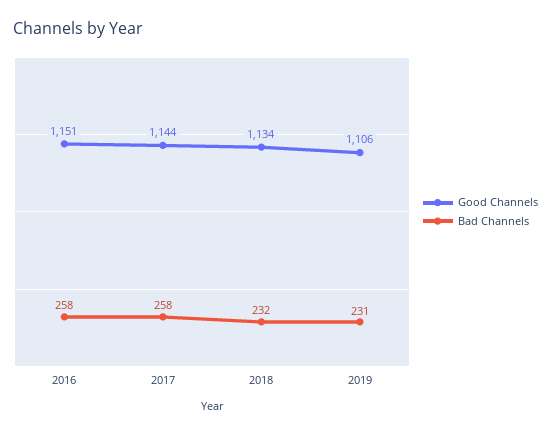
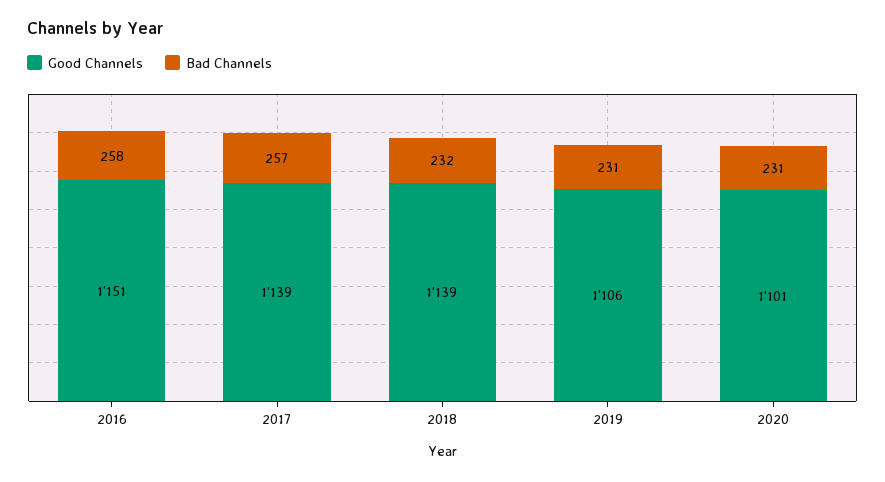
Good Channels, 2017: 1144 -> 1139
Bad Channels, 2017: 258 -> 257
Good Channels, 2018: 1134 -> 1139
Good Channels, 2020: none -> 1101
Bad Channels, 2020: none -> 231

